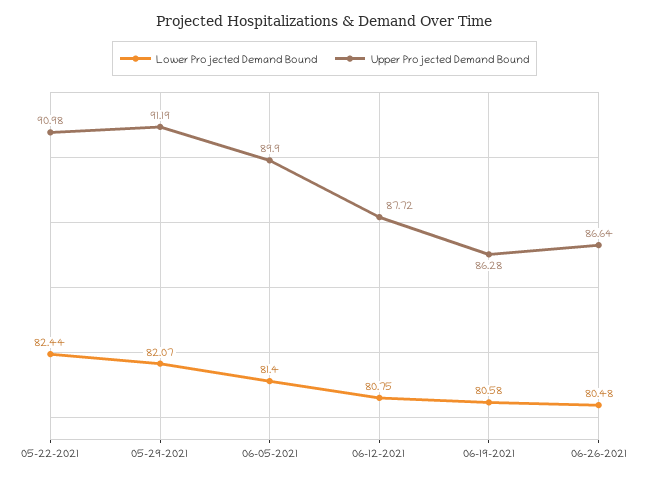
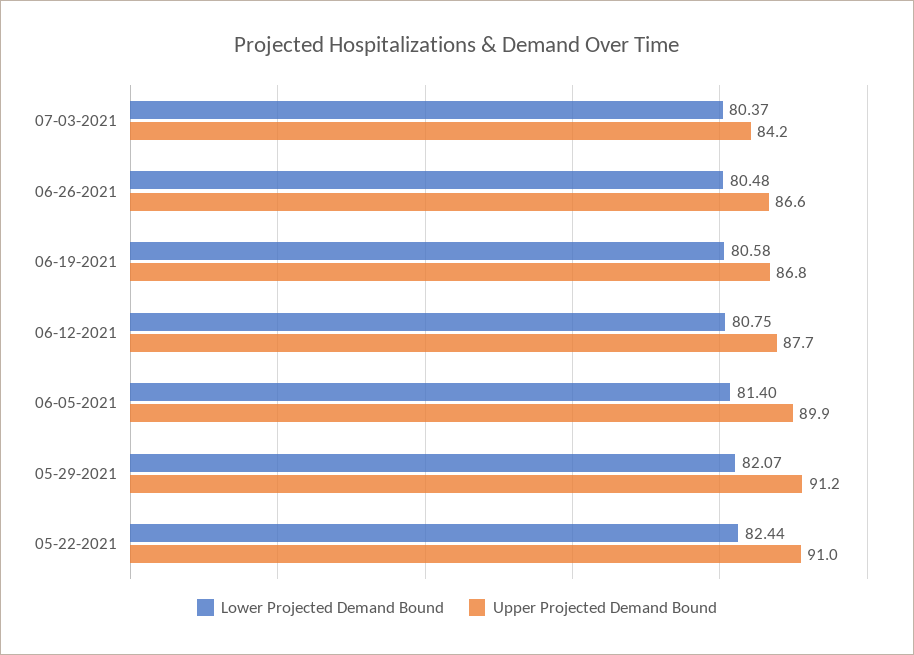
Upper Projected Demand Bound, 06-19-2021: 86.28 -> 86.8
Lower Projected Demand Bound, 07-03-2021: none -> 80.37
Upper Projected Demand Bound, 07-03-2021: none -> 84.2

